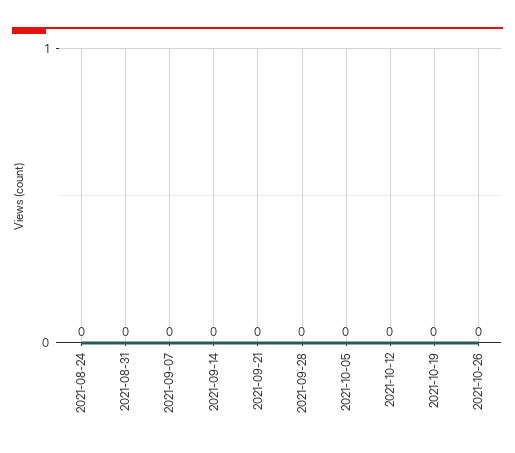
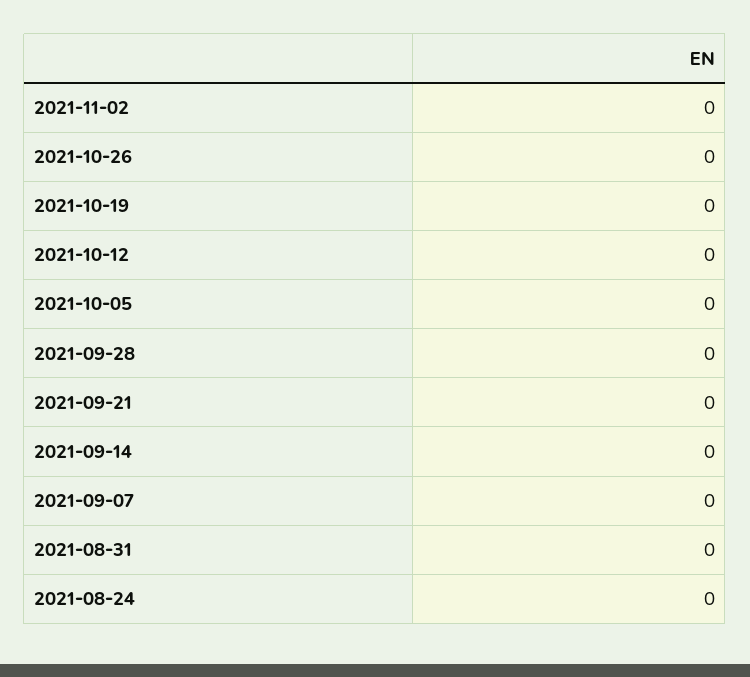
2021-11-02: none -> 0

